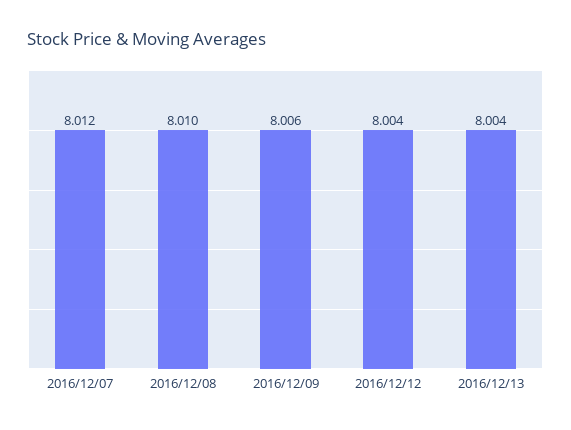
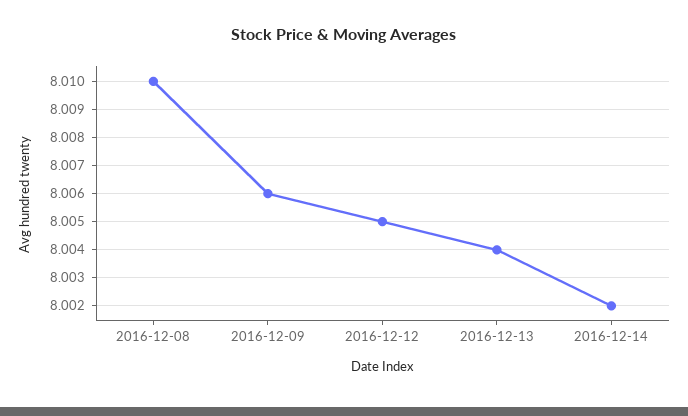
2016/12/07: 8.012 -> none
2016/12/12: 8.004 -> 8.005
2016-12-14: none -> 8.002

